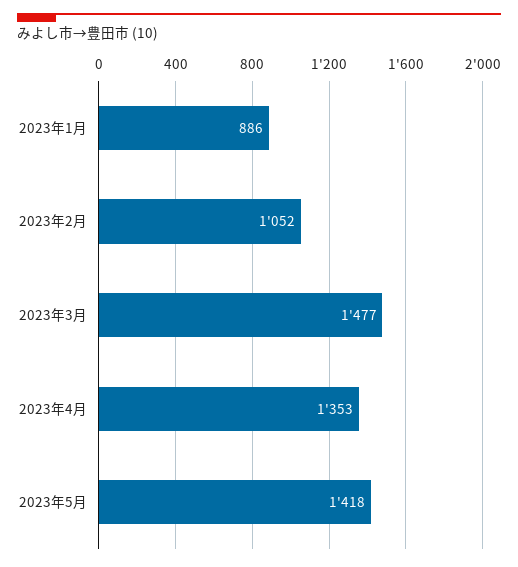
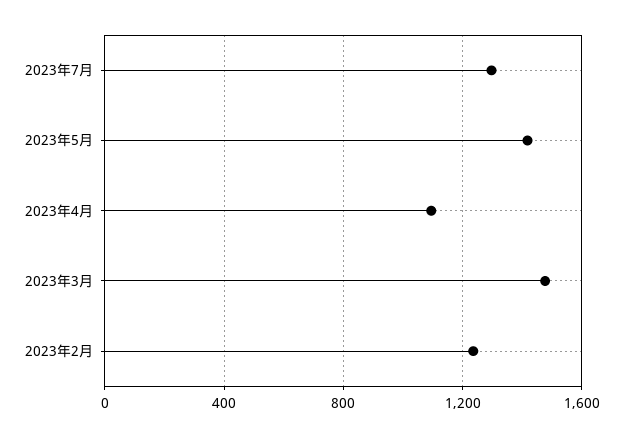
2023年1月: 886 -> none
2023年2月: 1052 -> 1250
2023年4月: 1353 -> 1100
2023年7月: none -> 1300

